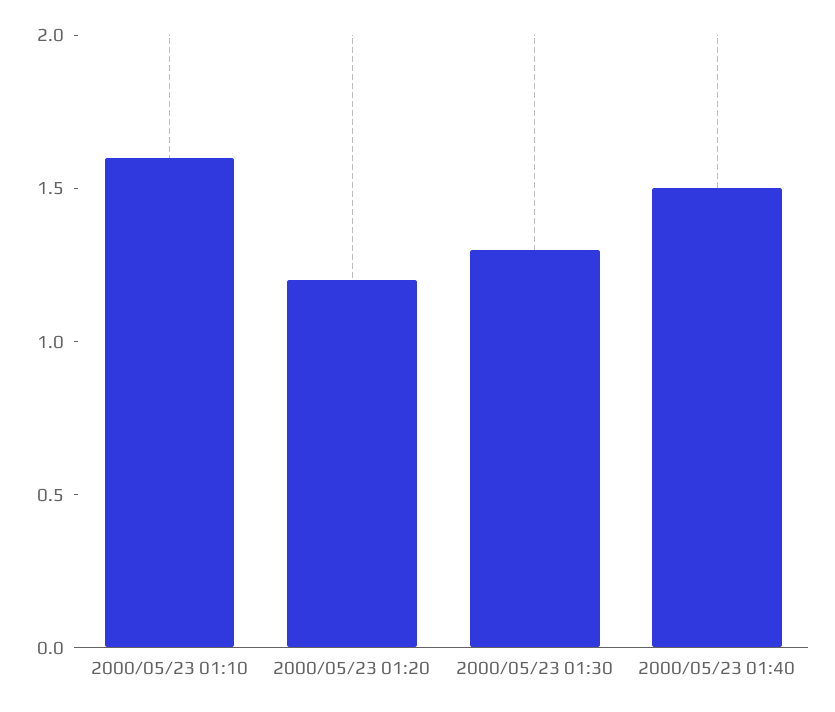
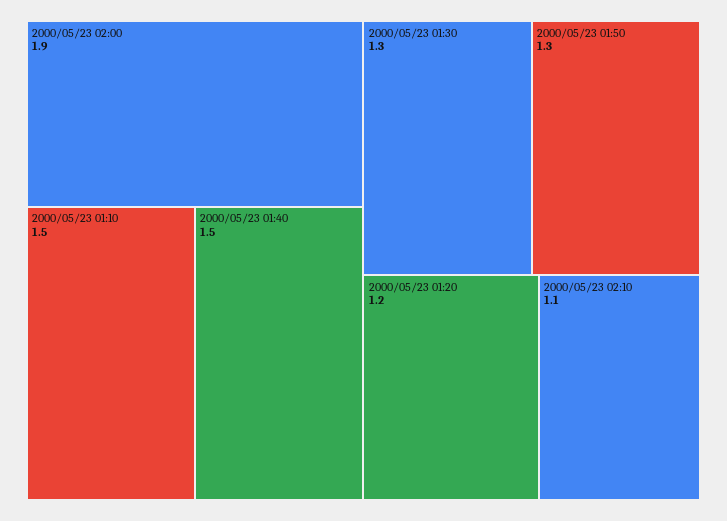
2000/05/23 01:10: 1.6 -> 1.5
2000/05/23 02:00: none -> 1.9
2000/05/23 01:50: none -> 1.3
2000/05/23 02:10: none -> 1.1

